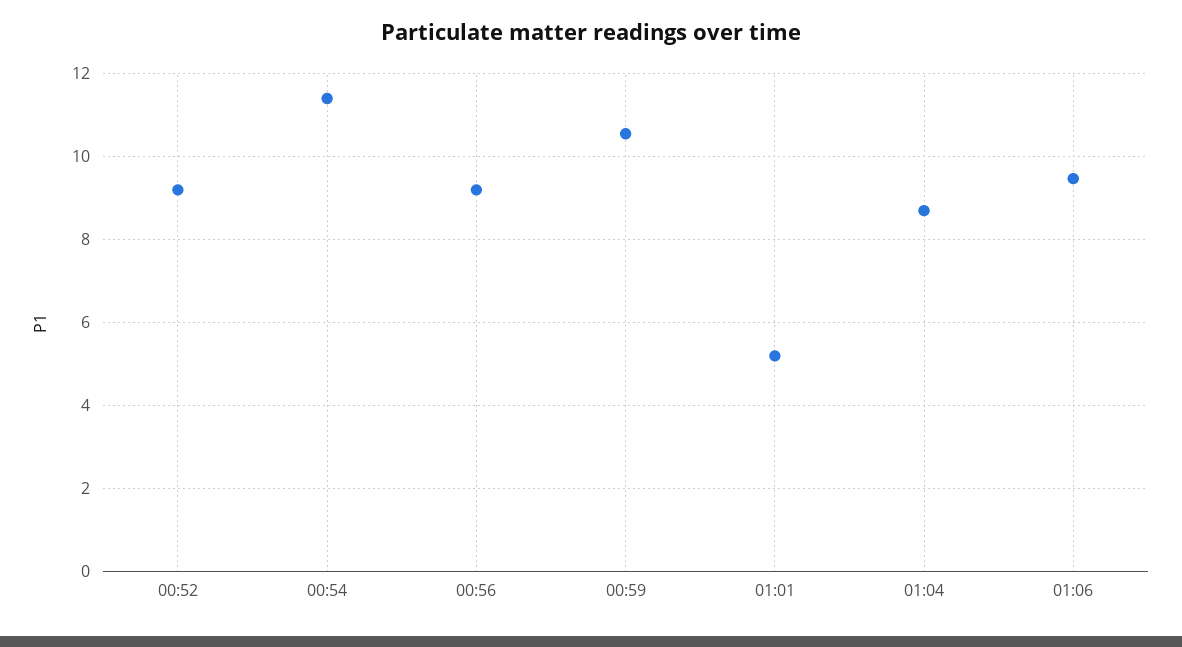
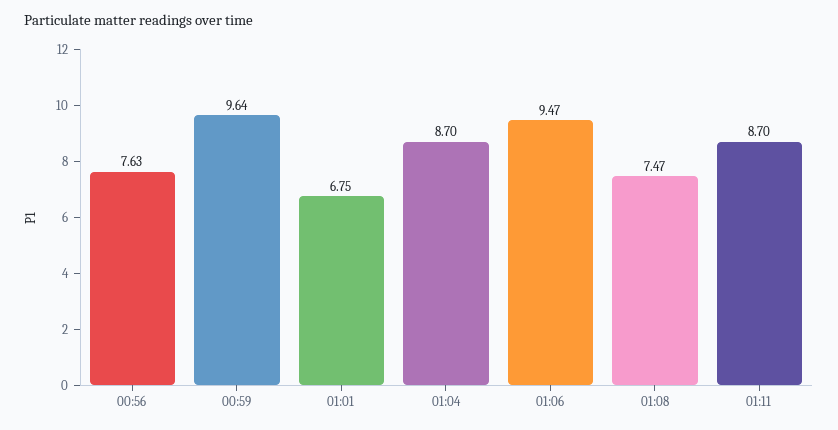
00:52: 9.2 -> none
00:54: 11.4 -> none
00:56: 9.2 -> 7.63
00:59: 10.6 -> 9.64
01:01: 5.2 -> 6.75
01:08: none -> 7.47
01:11: none -> 8.7

